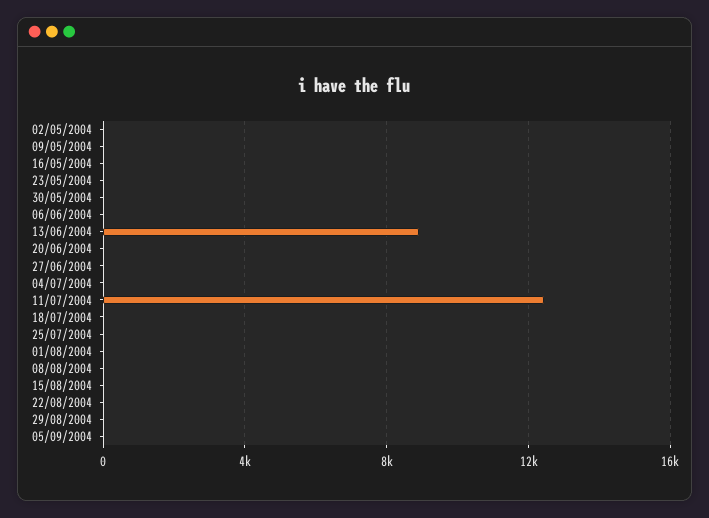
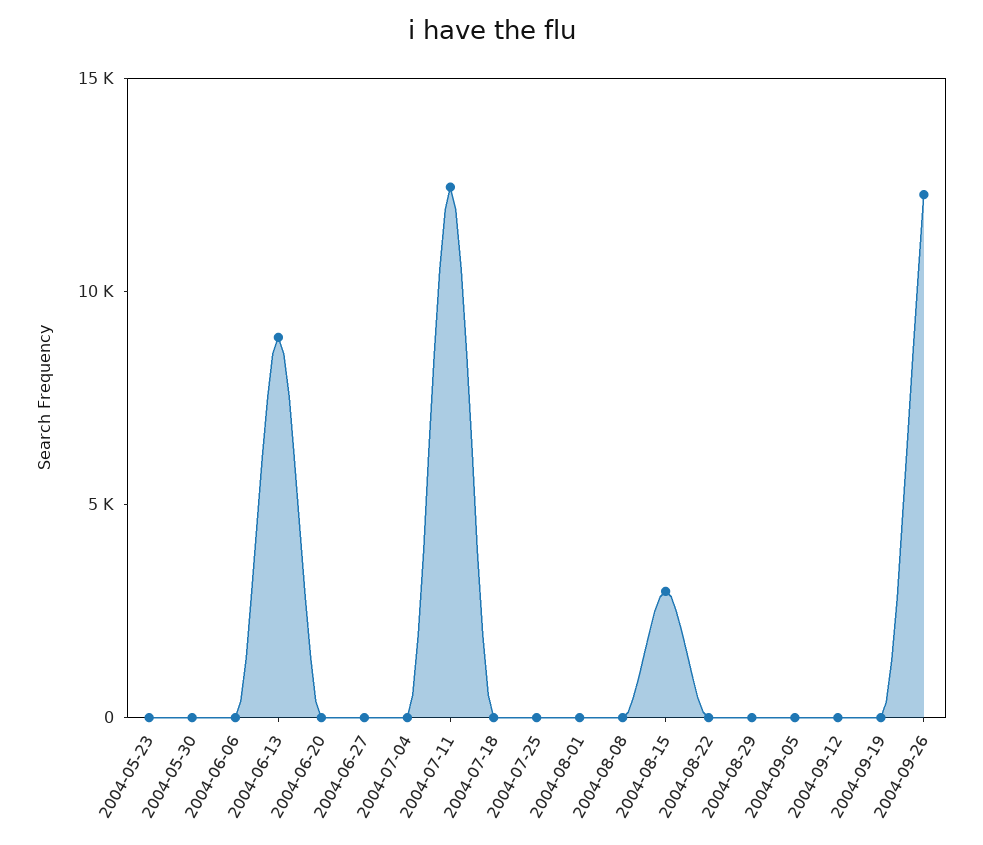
02/05/2004: 0 -> none
09/05/2004: 0 -> none
16/05/2004: 0 -> none
15/08/2004: 0 -> 3000
2004-09-12: none -> 0
2004-09-19: none -> 0
2004-09-26: none -> 12000

